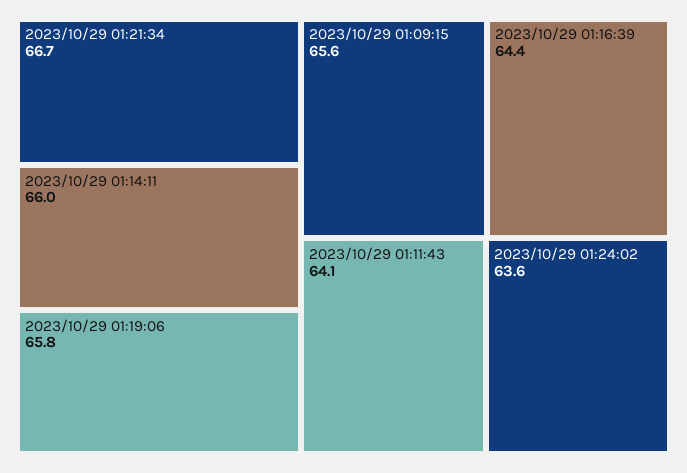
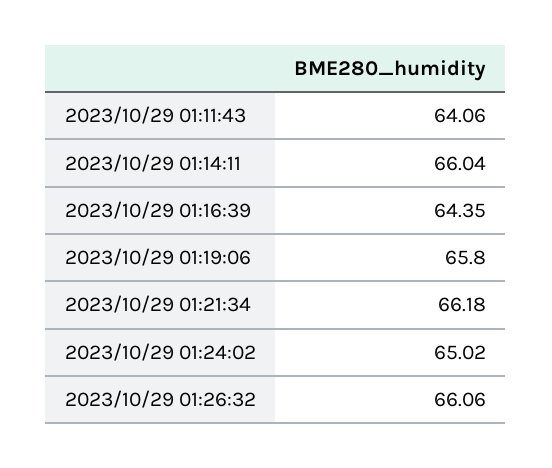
2023/10/29 01:21:34: 66.7 -> 66.18
2023/10/29 01:09:15: 65.6 -> none
2023/10/29 01:24:02: 63.6 -> 65.02
2023/10/29 01:26:32: none -> 66.06

